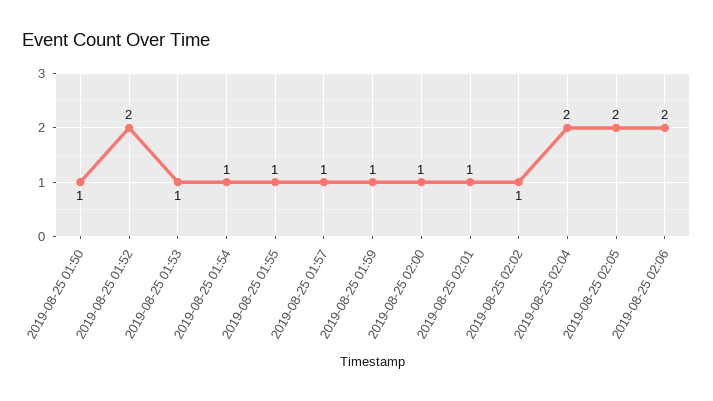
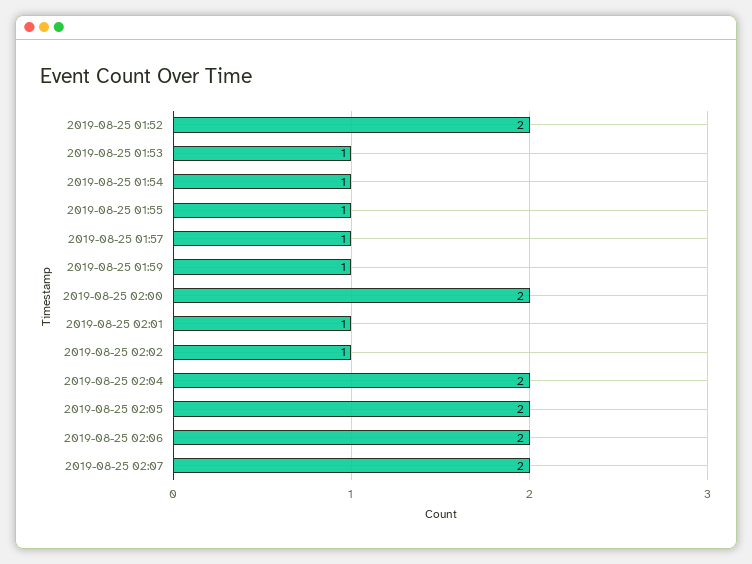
2019-08-25 01:50: 1 -> none
2019-08-25 02:00: 1 -> 2
2019-08-25 02:07: none -> 2

